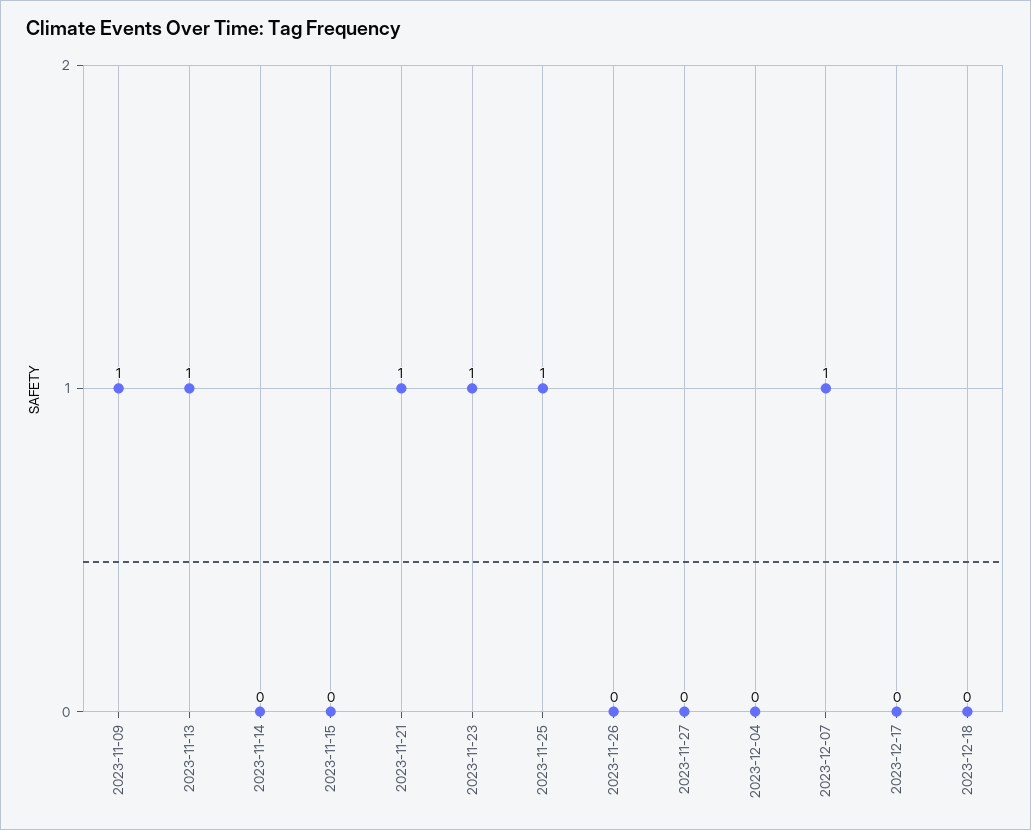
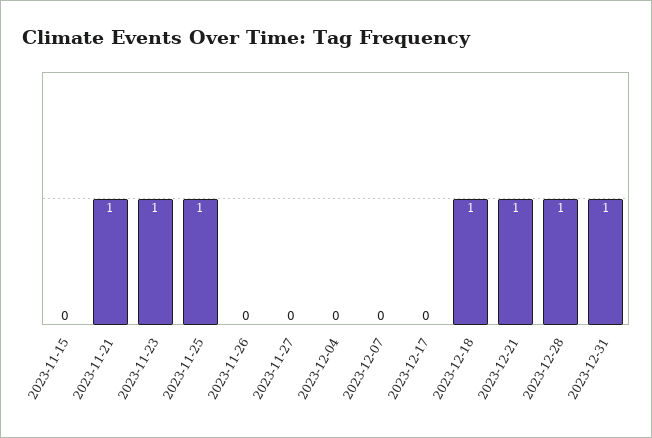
2023-11-09: 1 -> none
2023-11-13: 1 -> none
2023-11-14: 0 -> none
2023-12-07: 1 -> 0
2023-12-18: 0 -> 1
2023-12-21: none -> 1
2023-12-28: none -> 1
2023-12-31: none -> 1

